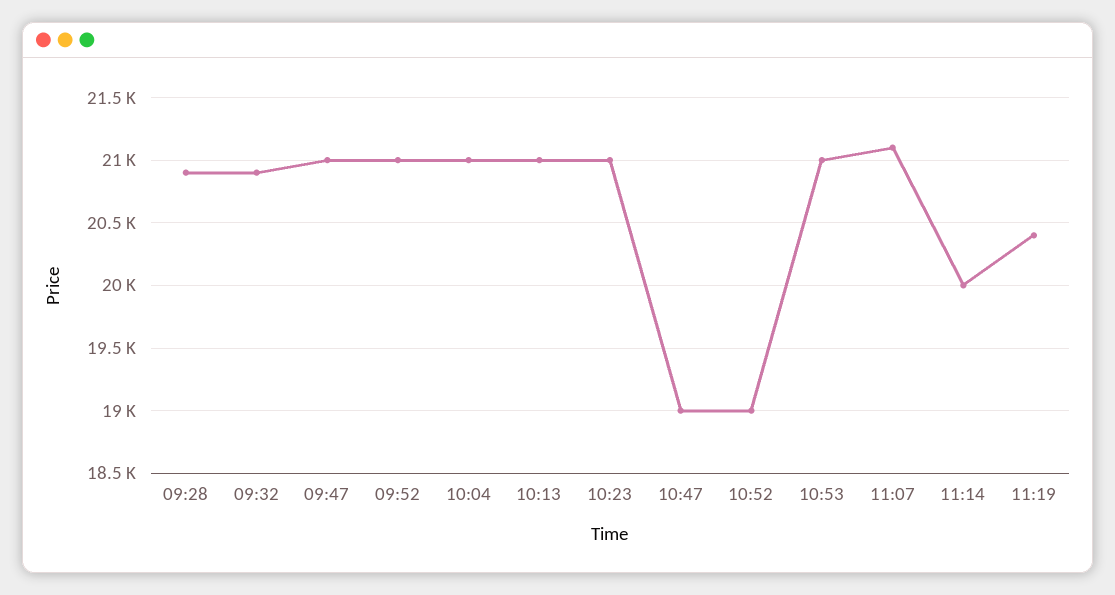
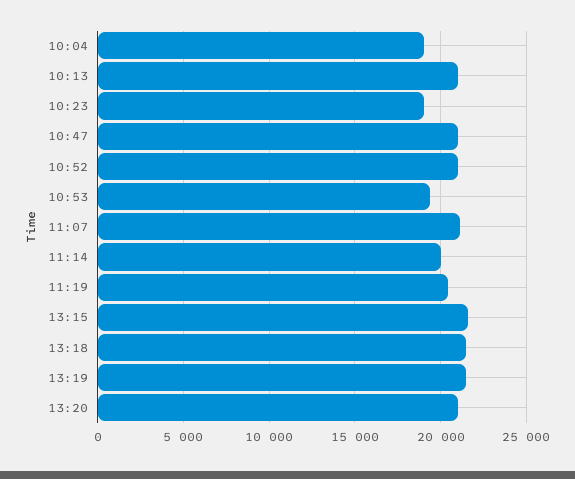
09:28: 20900 -> none
09:32: 20900 -> none
09:47: 21000 -> none
09:52: 21000 -> none
10:04: 21000 -> 19000
10:23: 21000 -> 19000
10:47: 19000 -> 21000
10:52: 19000 -> 21000
10:53: 21000 -> 19500
13:15: none -> 21500
13:18: none -> 21500
13:19: none -> 21500
13:20: none -> 21000

